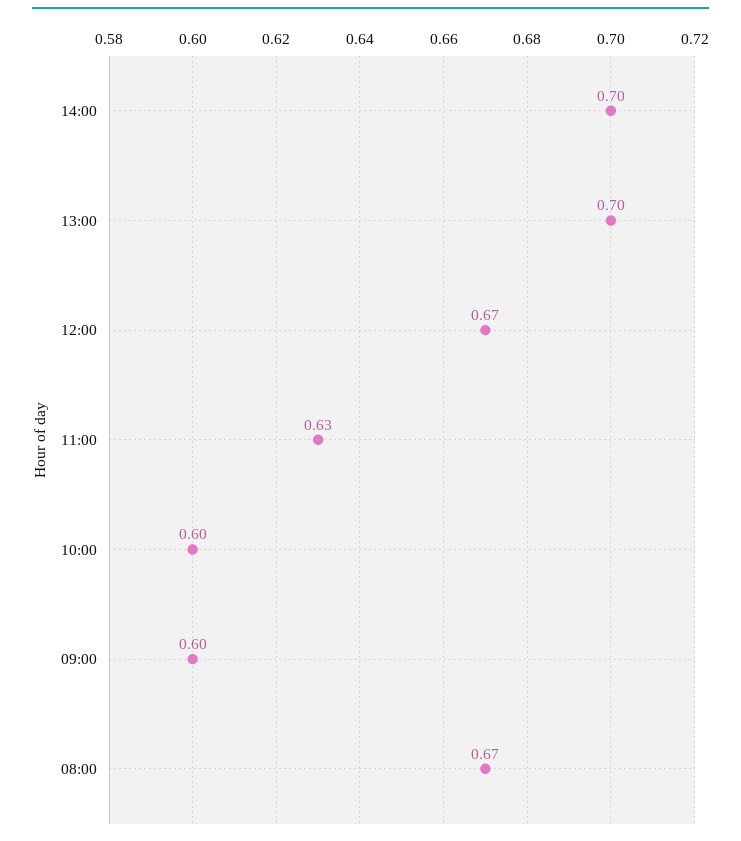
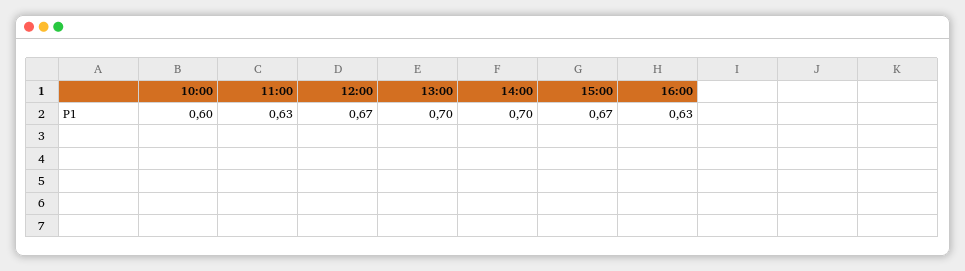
09:00: 0.6 -> none
08:00: 0.67 -> none
15:00: none -> 0.67
16:00: none -> 0.63

